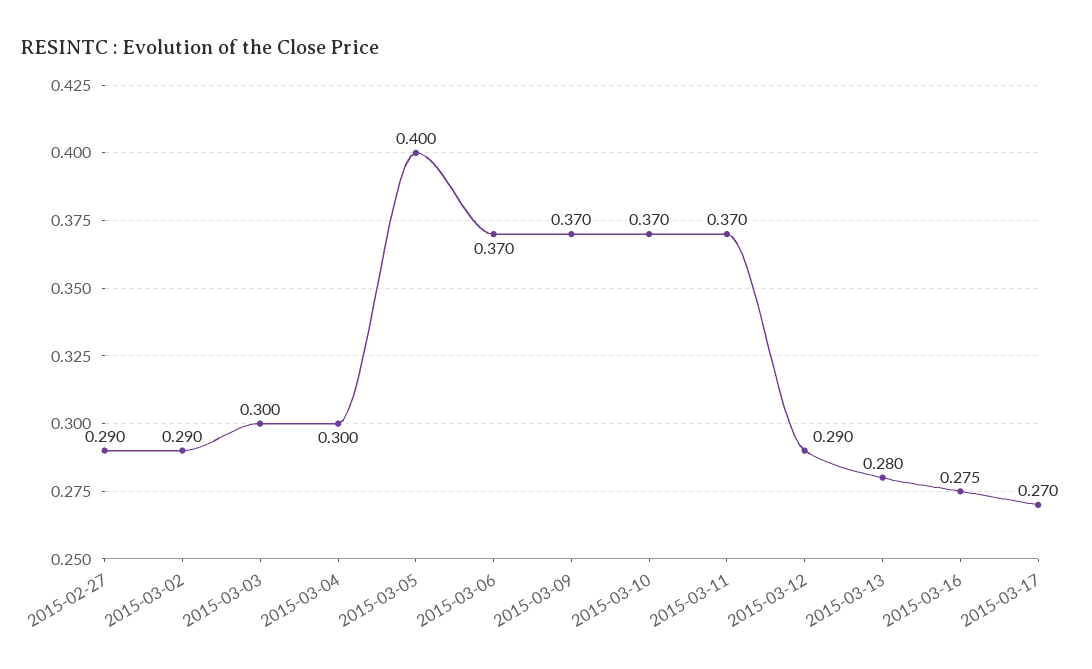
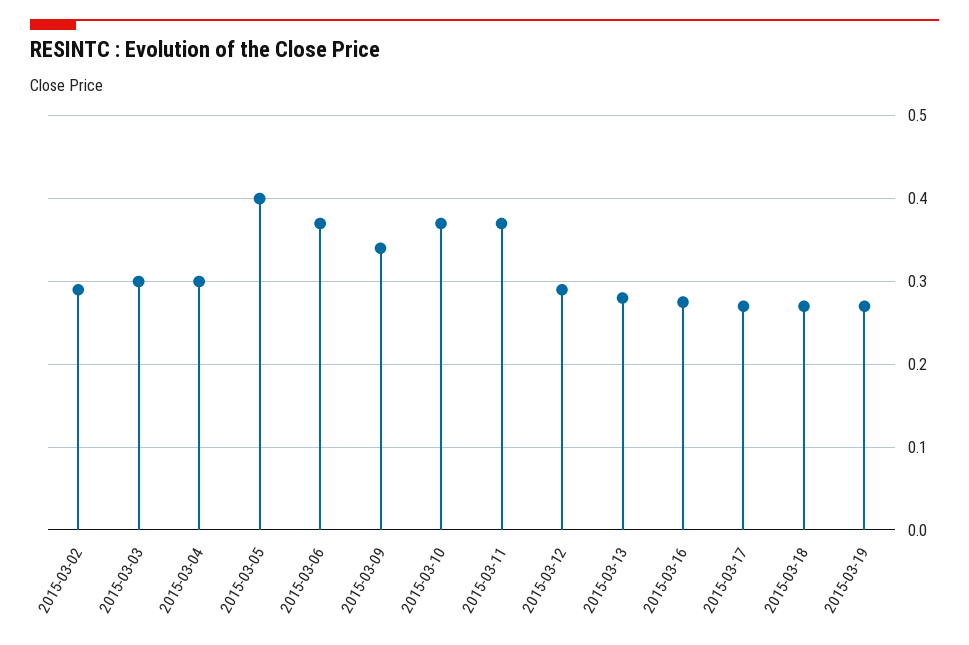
2015-02-27: 0.29 -> none
2015-03-09: 0.37 -> 0.34
2015-03-18: none -> 0.27
2015-03-19: none -> 0.27

